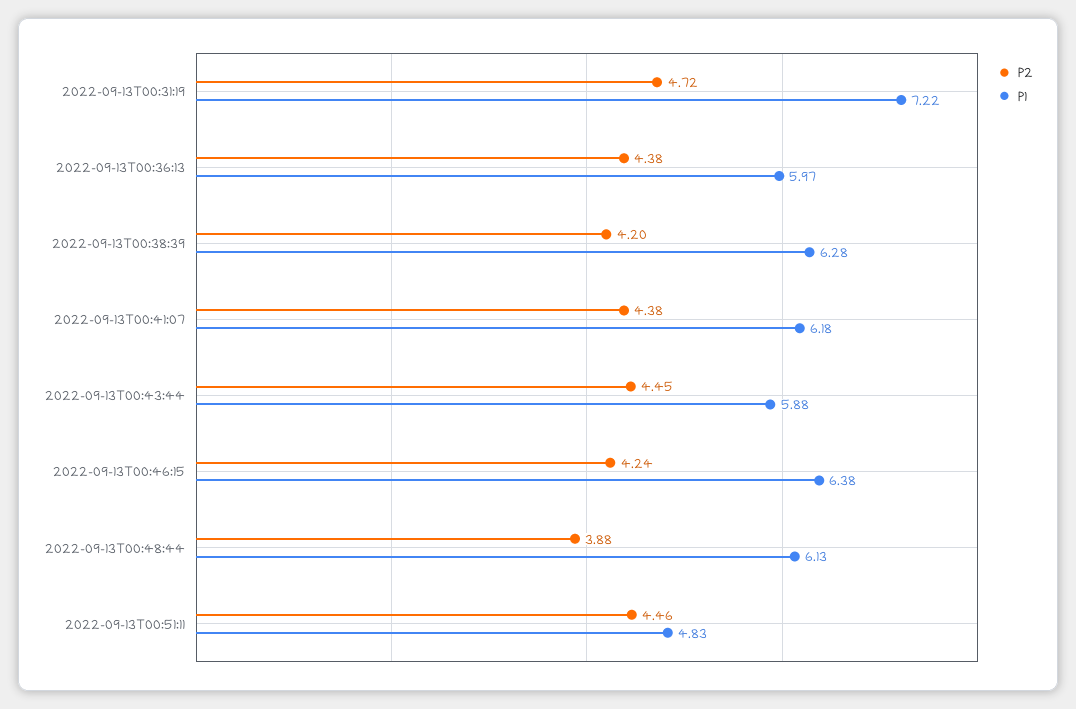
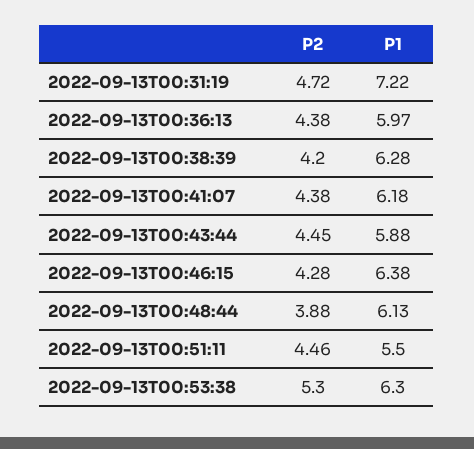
P2, 2022-09-13T00:46:15: 4.24 -> 4.28
P1, 2022-09-13T00:51:11: 4.83 -> 5.5
P2, 2022-09-13T00:53:38: none -> 5.3
P1, 2022-09-13T00:53:38: none -> 6.3

